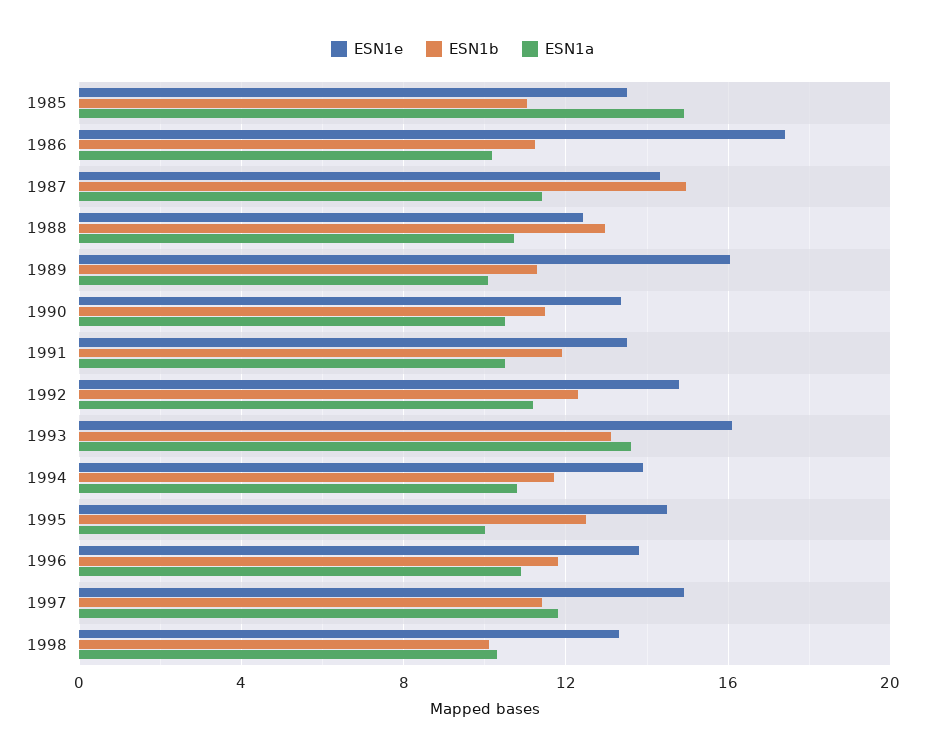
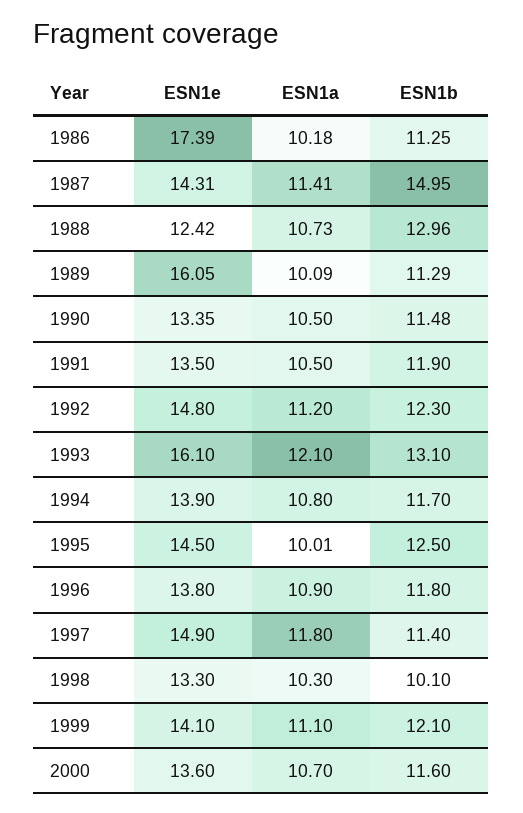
ESN1e, 1985: 13.5 -> none
ESN1b, 1985: 11 -> none
ESN1a, 1985: 15 -> none
ESN1a, 1993: 13.5 -> 12.1
ESN1e, 1999: none -> 14.1
ESN1a, 1999: none -> 11.1
ESN1b, 1999: none -> 12.1
ESN1e, 2000: none -> 13.6
ESN1a, 2000: none -> 10.7
ESN1b, 2000: none -> 11.6

